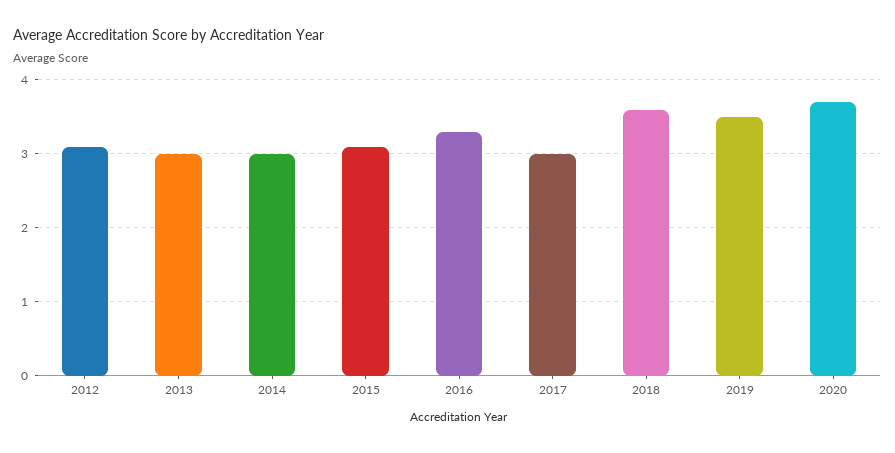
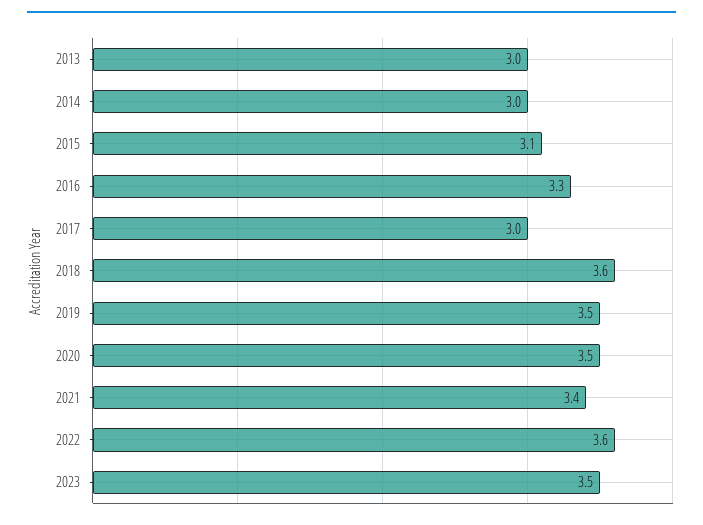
2012: 3.1 -> none
2020: 3.7 -> 3.5
2021: none -> 3.4
2022: none -> 3.6
2023: none -> 3.5

